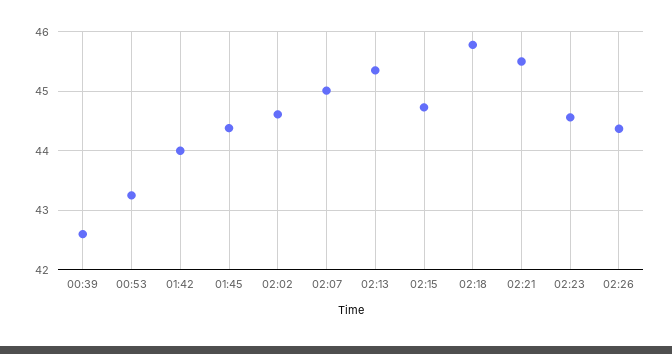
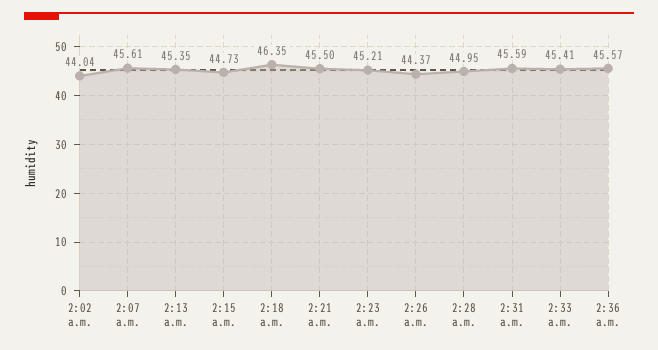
00:39: 42.6 -> none
00:53: 43.2 -> none
01:42: 44 -> none
01:45: 44.4 -> none
02:02: 44.6 -> 44.04
02:07: 45 -> 45.61
02:18: 45.8 -> 46.35
02:23: 44.6 -> 45.21
2:28 a.m.: none -> 44.95
2:31 a.m.: none -> 45.59
2:33 a.m.: none -> 45.41
2:36 a.m.: none -> 45.57

